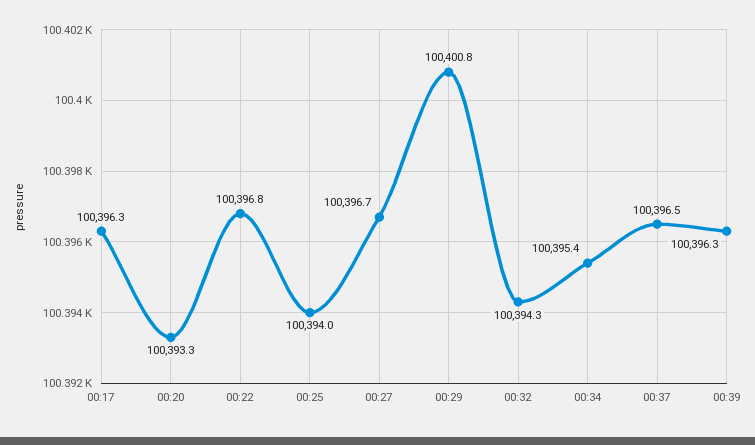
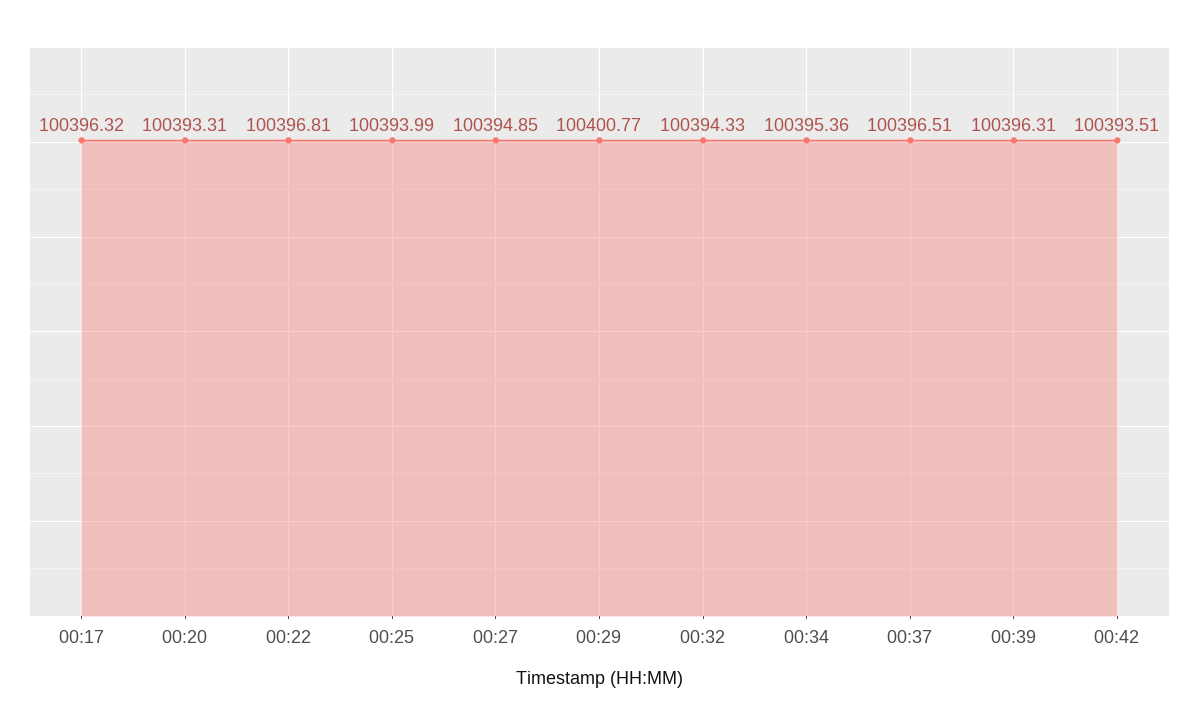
00:27: 100396.7 -> 100394.85
00:42: none -> 100393.51

